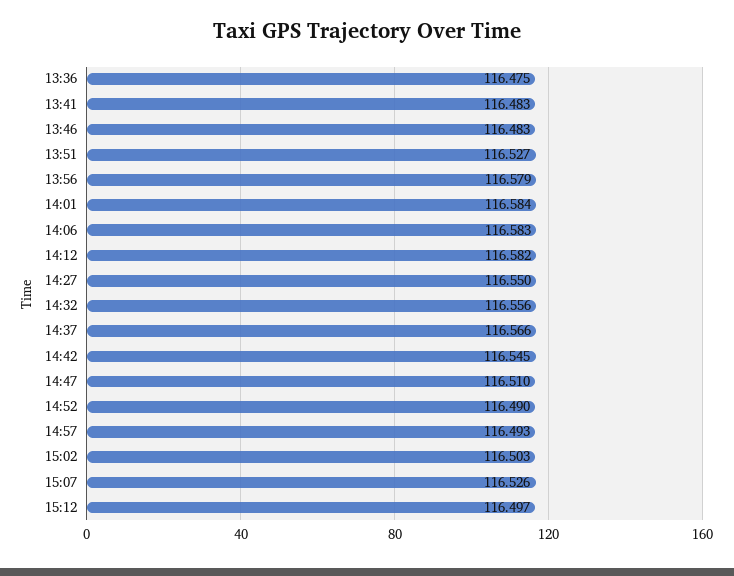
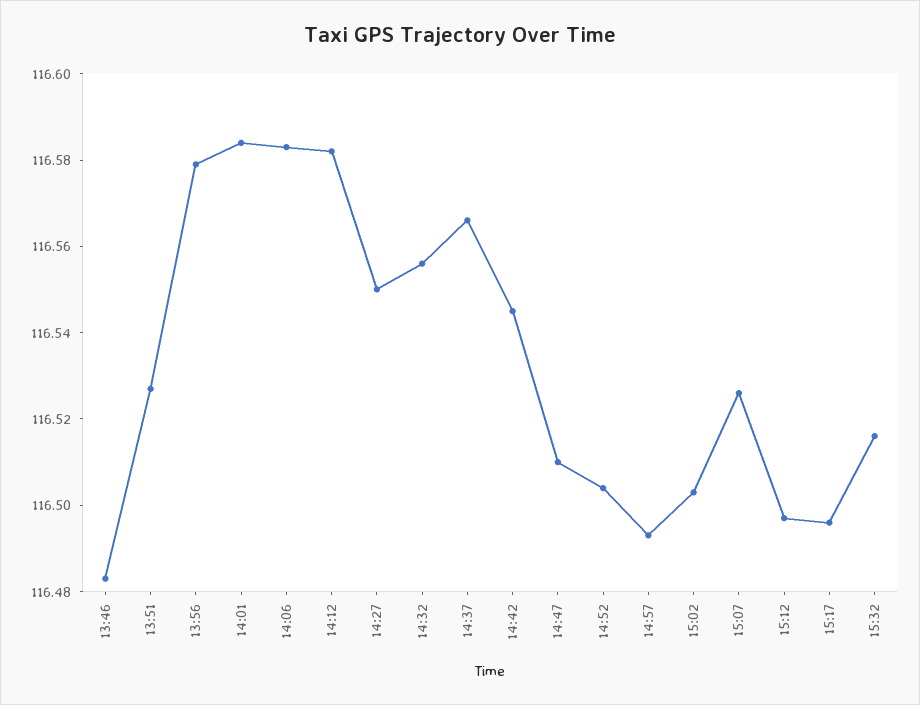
13:36: 116.475 -> none
13:41: 116.483 -> none
14:52: 116.49 -> 116.505
15:17: none -> 116.495
15:32: none -> 116.515

